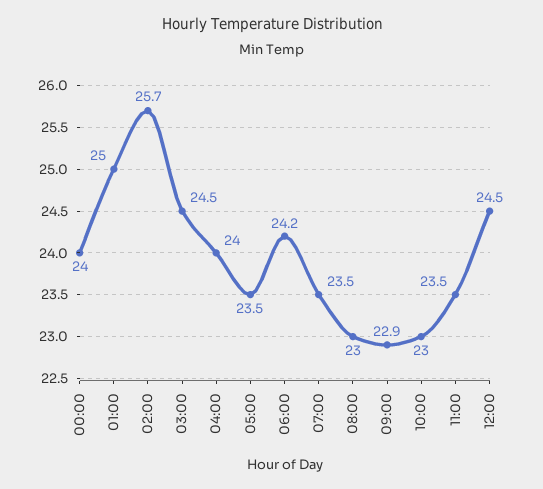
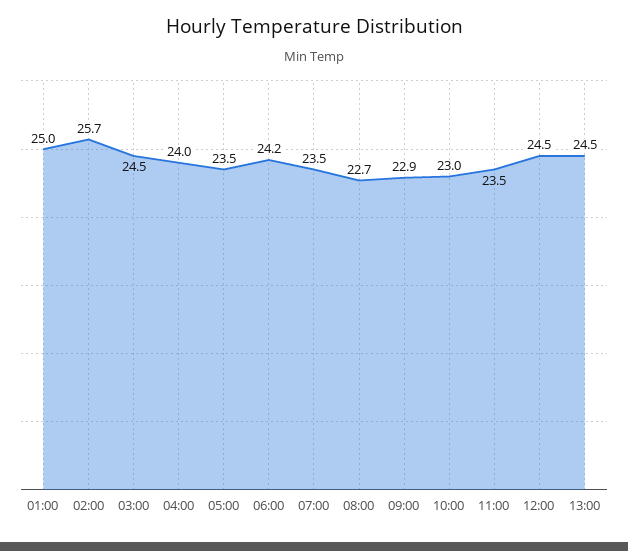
00:00: 24 -> none
08:00: 23 -> 22.7
13:00: none -> 24.5

